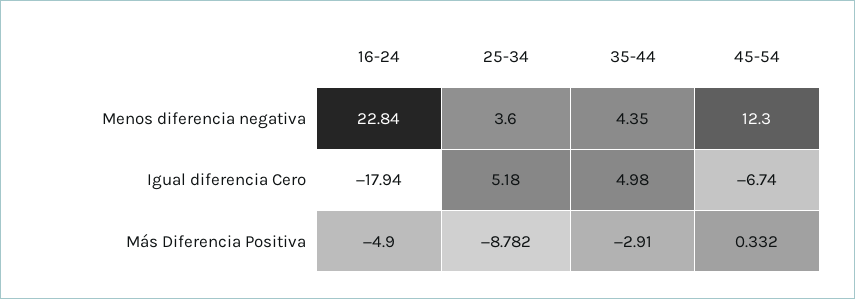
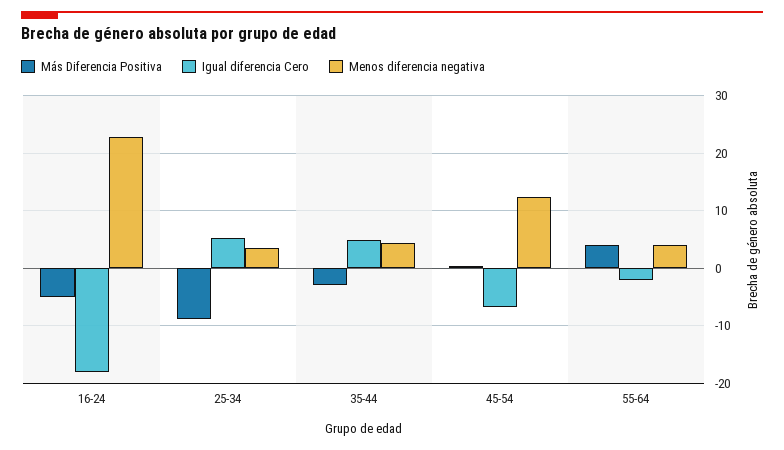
Más Diferencia Positiva, 55-64: none -> 4
Igual diferencia Cero, 55-64: none -> -2
Menos diferencia negativa, 55-64: none -> 4

